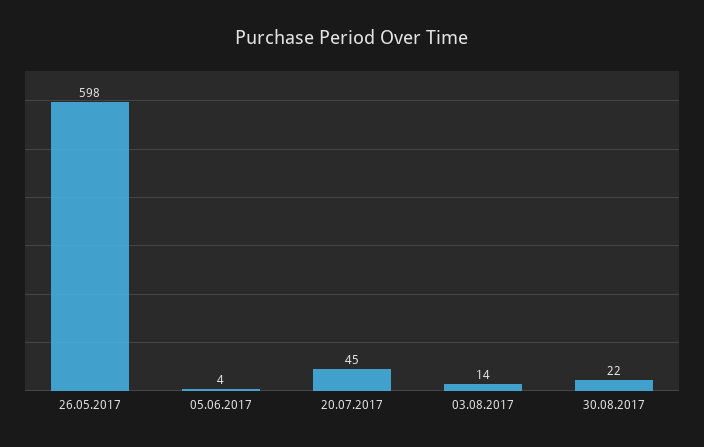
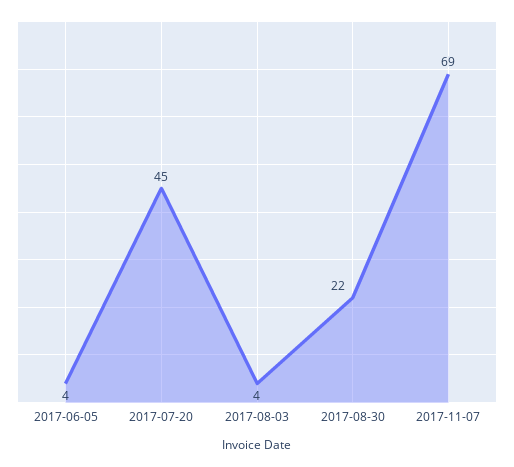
26.05.2017: 598 -> none
03.08.2017: 14 -> 4
2017-11-07: none -> 69

